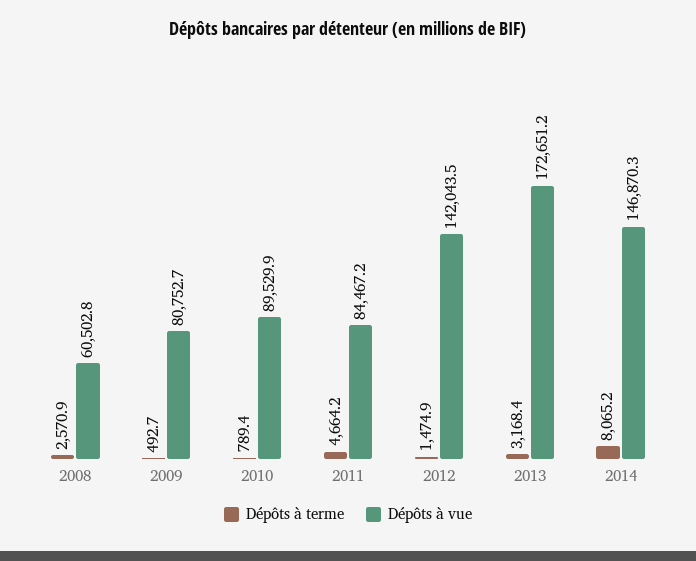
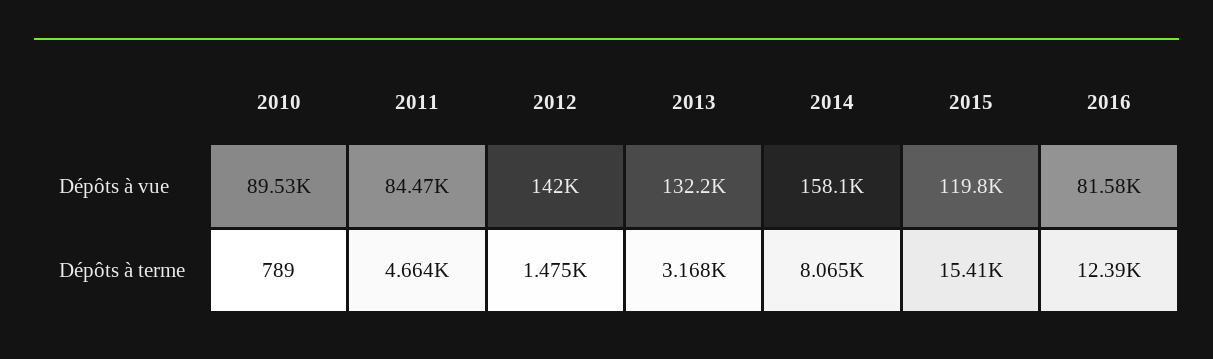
Dépôts à terme, 2008: 2570.9 -> none
Dépôts à vue, 2008: 60502.8 -> none
Dépôts à terme, 2009: 492.7 -> none
Dépôts à vue, 2009: 80752.7 -> none
Dépôts à vue, 2013: 172651.2 -> 132200
Dépôts à vue, 2014: 146870.3 -> 158100
Dépôts à vue, 2015: none -> 119800
Dépôts à vue, 2016: none -> 81580
Dépôts à terme, 2015: none -> 15410
Dépôts à terme, 2016: none -> 12390

